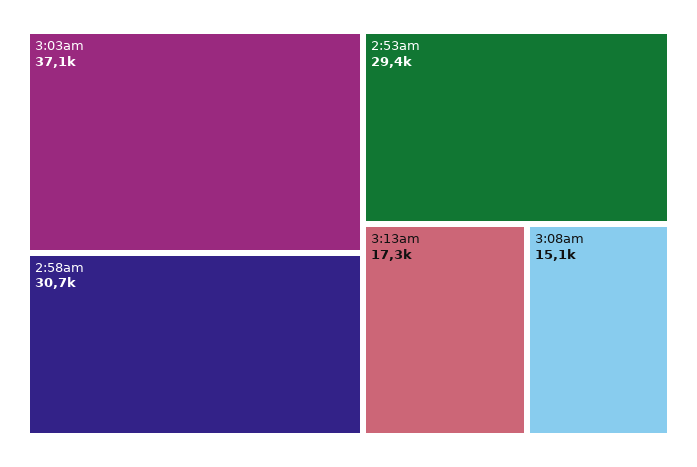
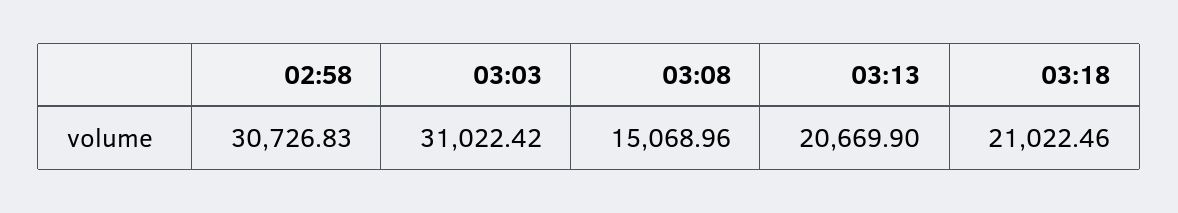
3:03am: 37100 -> 31022.42
2:53am: 29400 -> none
3:13am: 17300 -> 20669.9
03:18: none -> 21022.46

